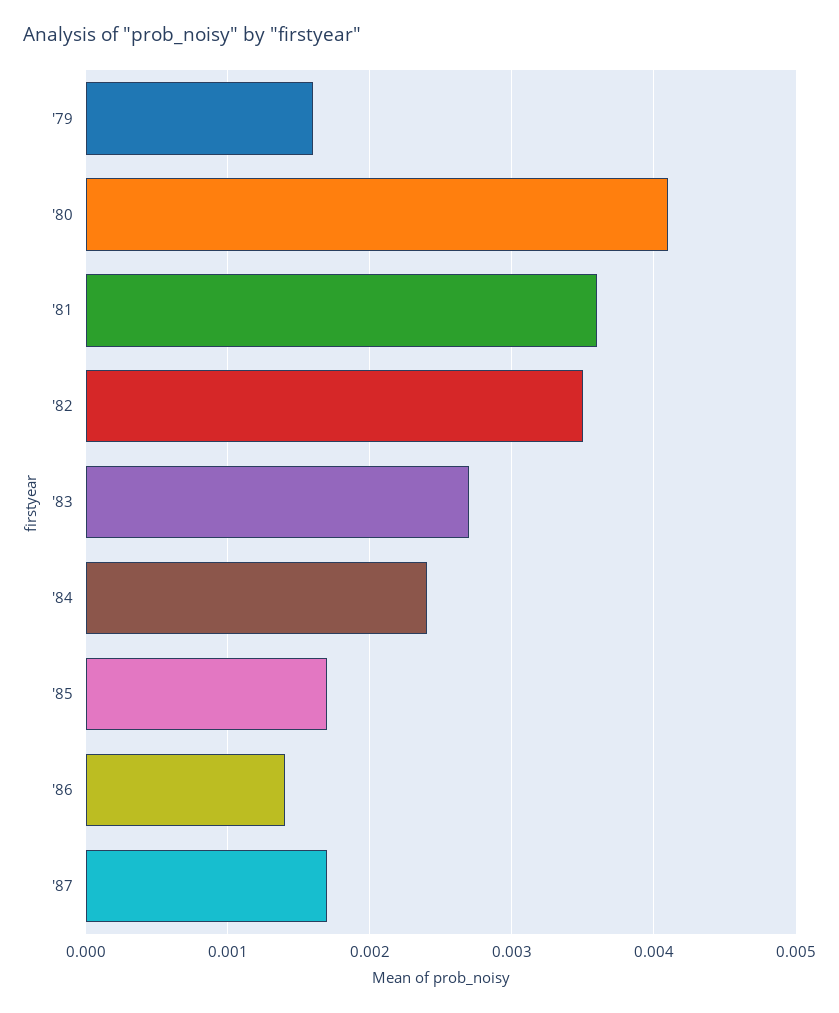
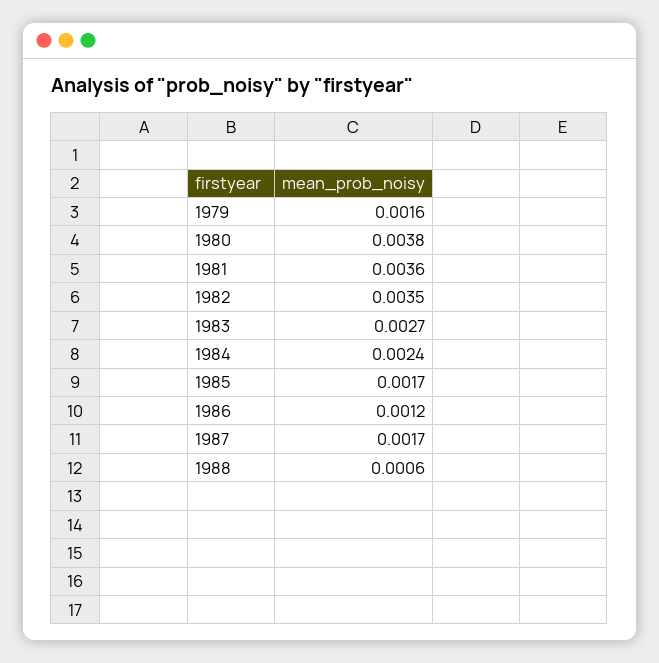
'80: 0.0041 -> 0.0038
'86: 0.0014 -> 0.0012
1988: none -> 0.0006

